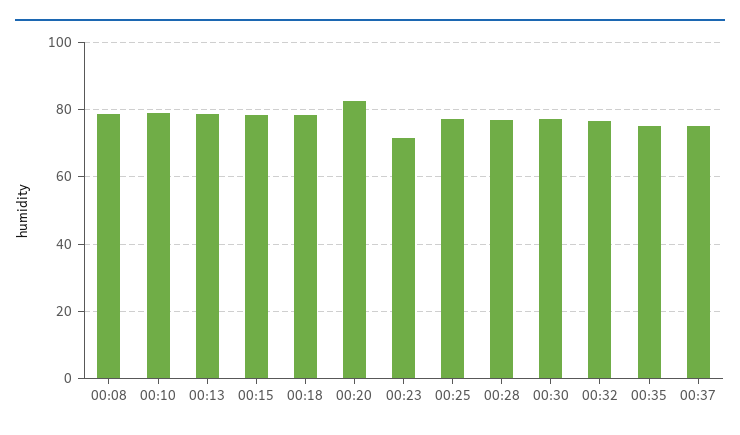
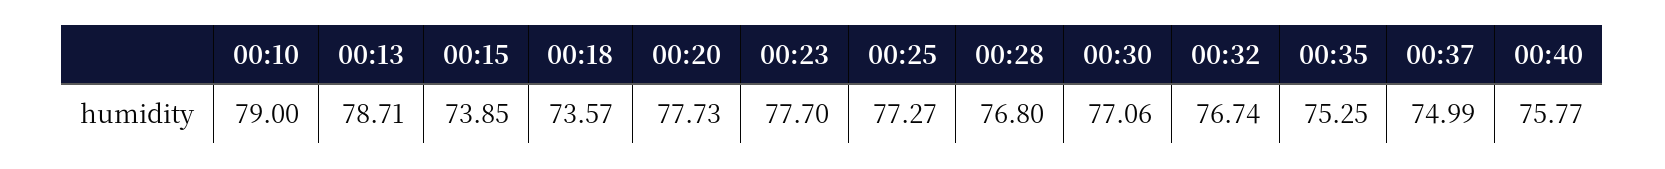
00:08: 78 -> none
00:15: 78 -> 73.85
00:18: 78 -> 73.57
00:20: 82 -> 77.73
00:23: 72 -> 77.7
00:40: none -> 75.77

